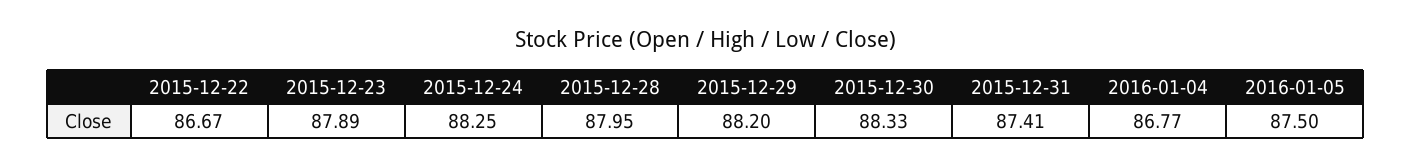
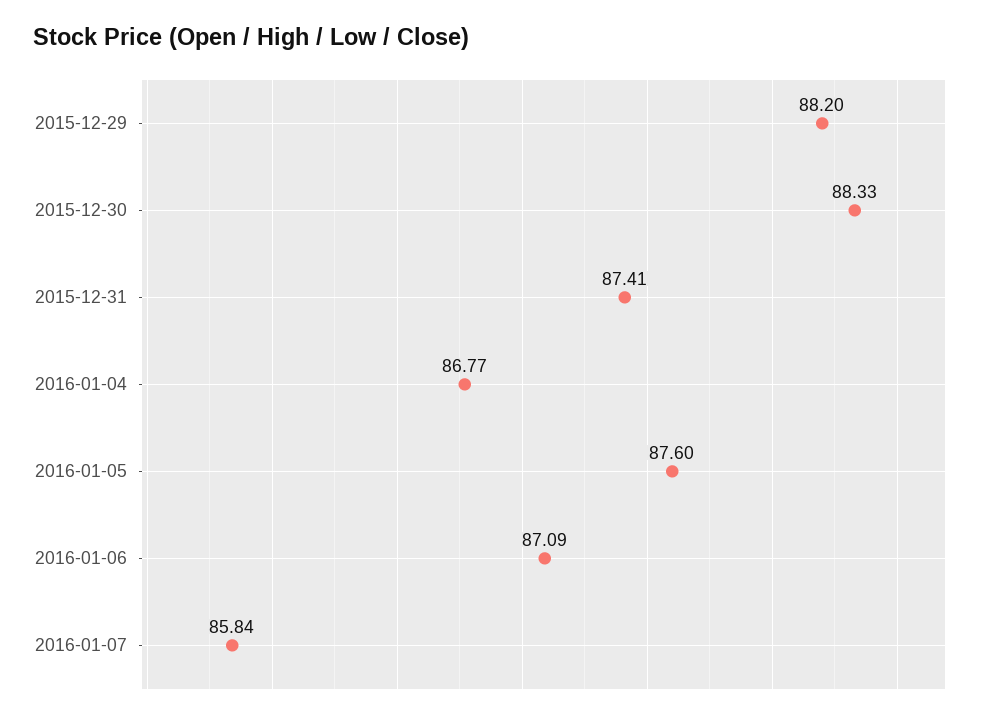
2015-12-22: 86.67 -> none
2015-12-23: 87.89 -> none
2015-12-24: 88.25 -> none
2015-12-28: 87.95 -> none
2016-01-05: 87.5 -> 87.6
2016-01-06: none -> 87.09
2016-01-07: none -> 85.84

